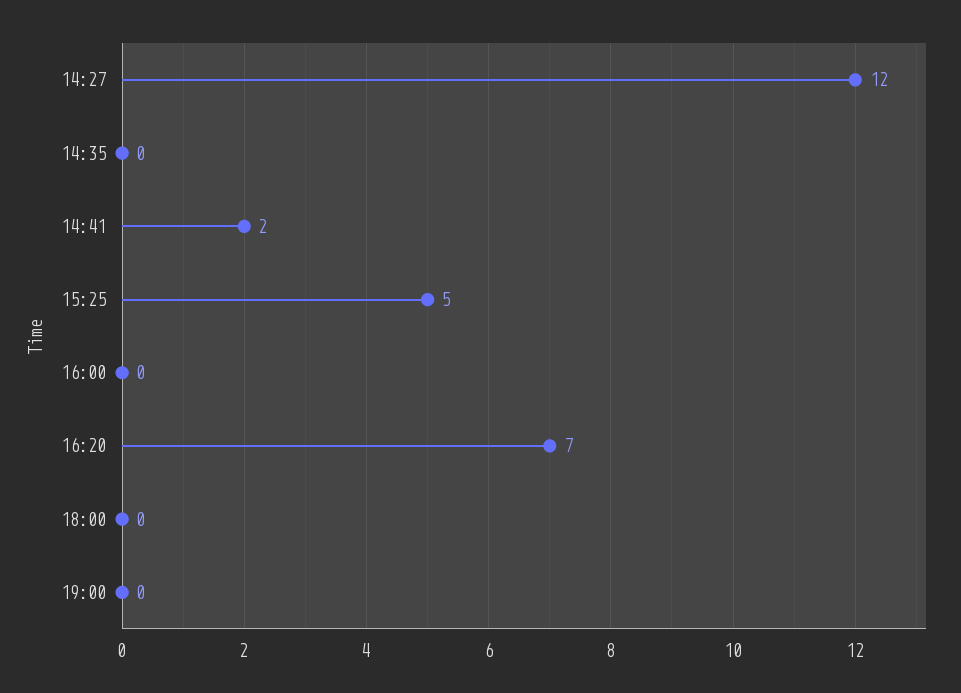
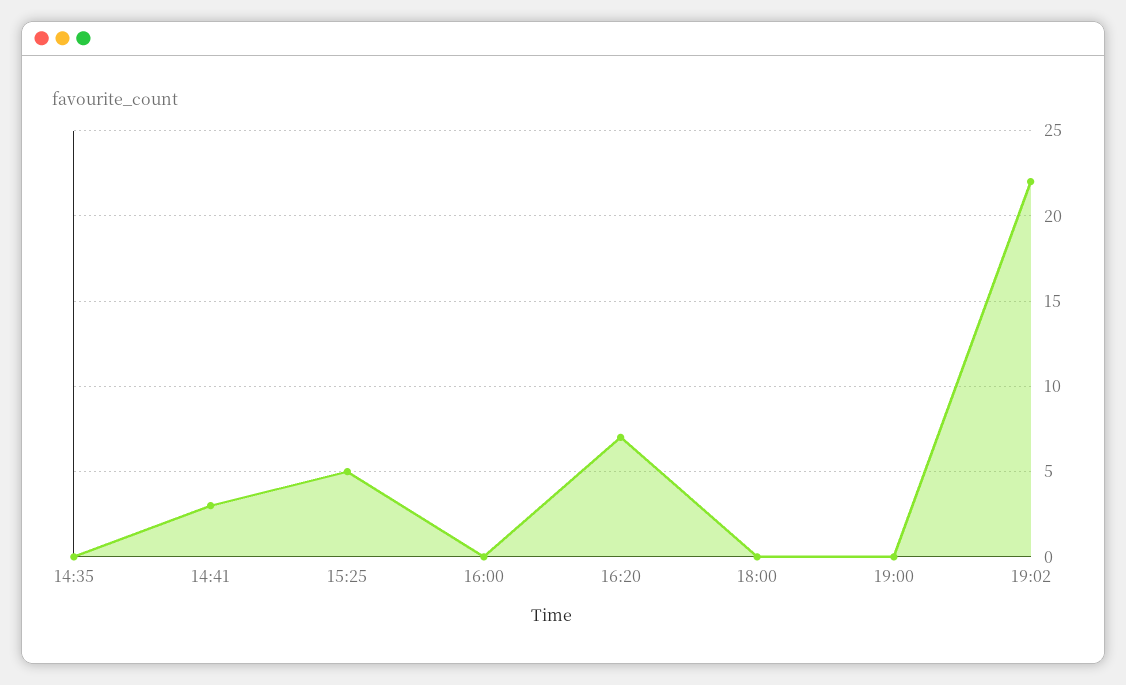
14:27: 12 -> none
14:41: 2 -> 3
19:02: none -> 22

